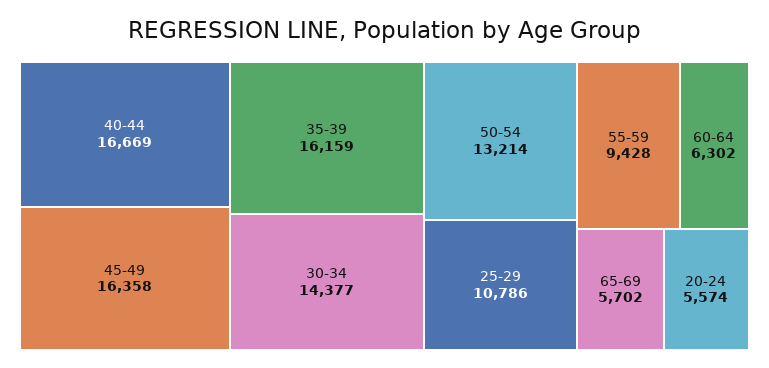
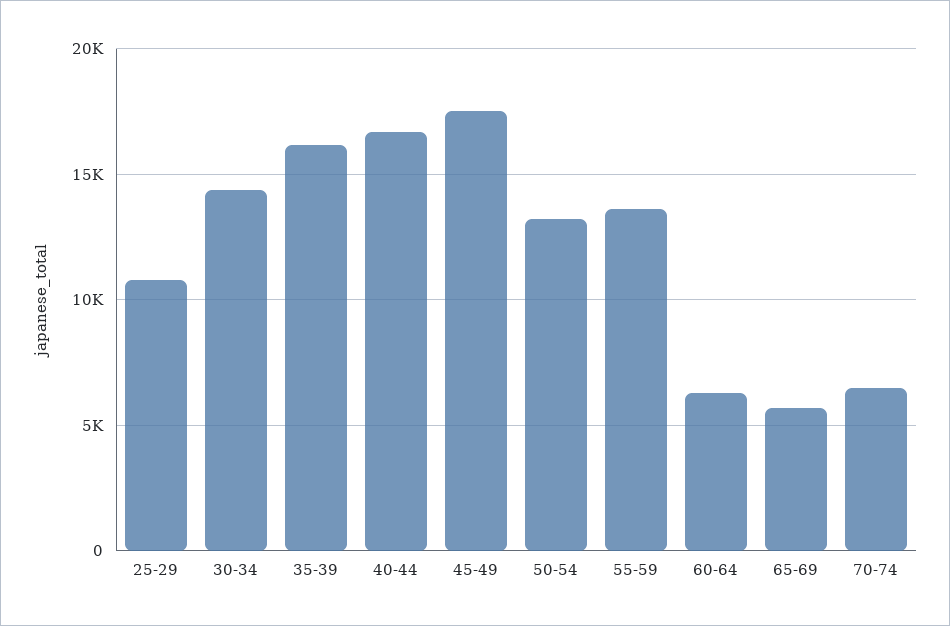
45-49: 16358 -> 17500
55-59: 9428 -> 13500
20-24: 5574 -> none
70-74: none -> 6500

